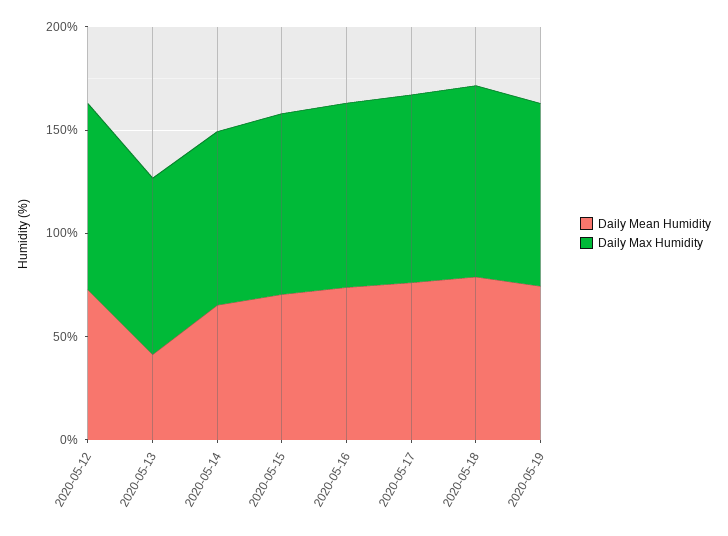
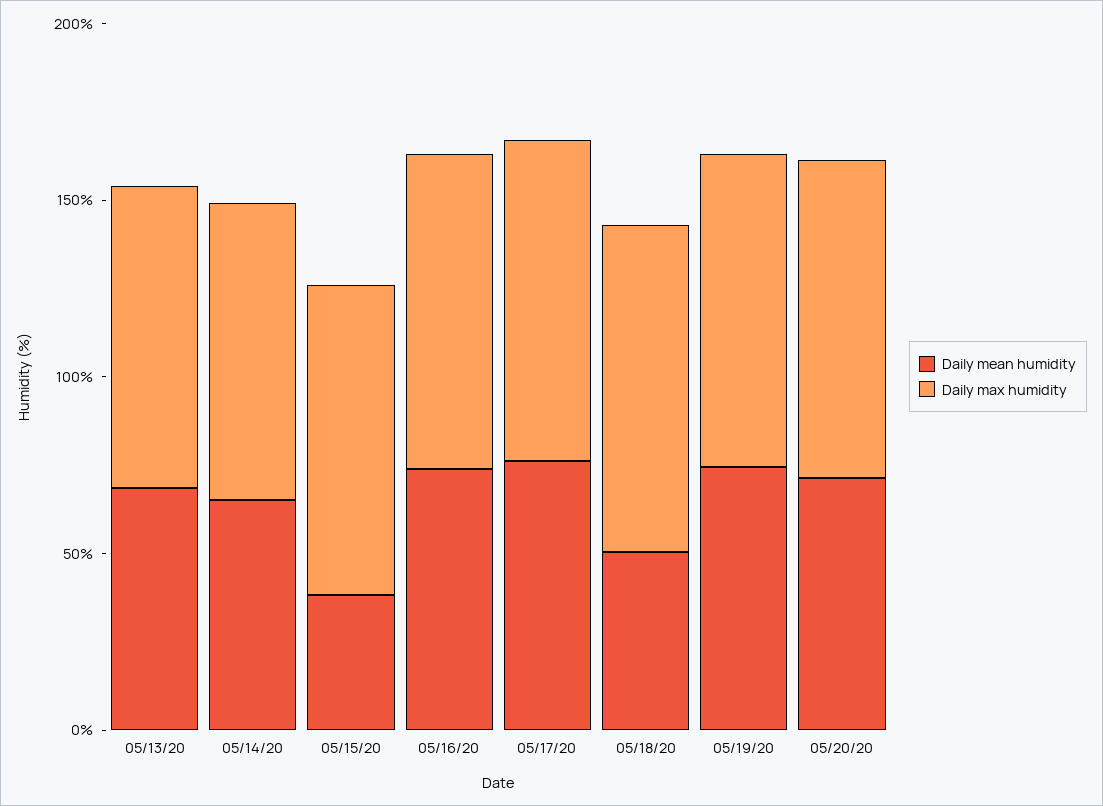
Daily Mean Humidity, 2020-05-12: 70 -> none
Daily Max Humidity, 2020-05-12: 90 -> none
Daily Mean Humidity, 2020-05-13: 40 -> 70
Daily Mean Humidity, 2020-05-15: 70 -> 40
Daily Mean Humidity, 2020-05-18: 80 -> 50
Daily Mean Humidity, 05/20/20: none -> 70
Daily Max Humidity, 05/20/20: none -> 90

